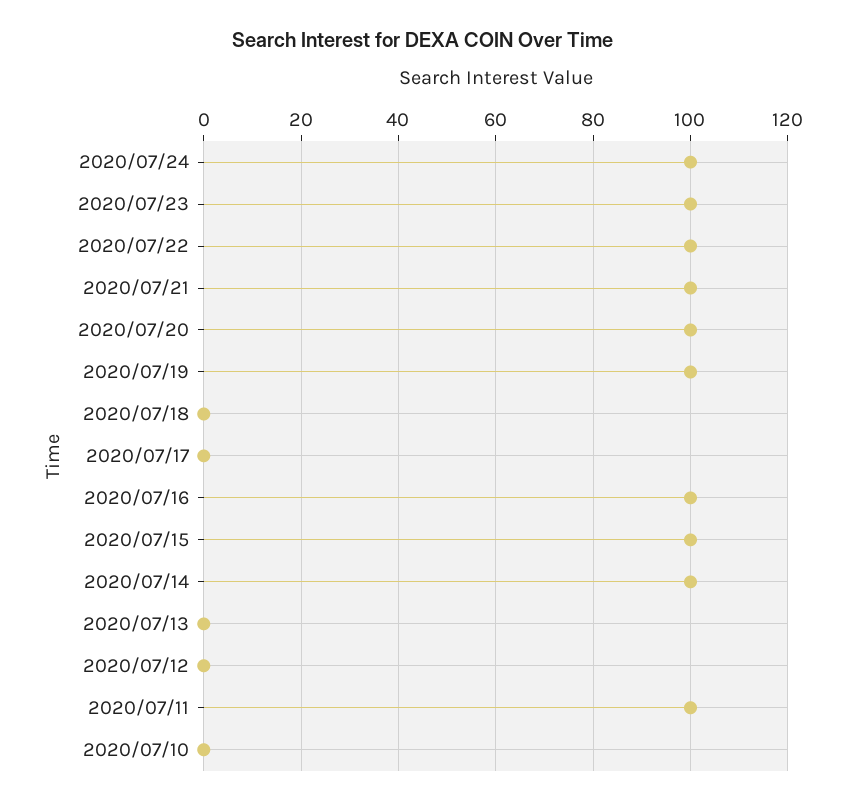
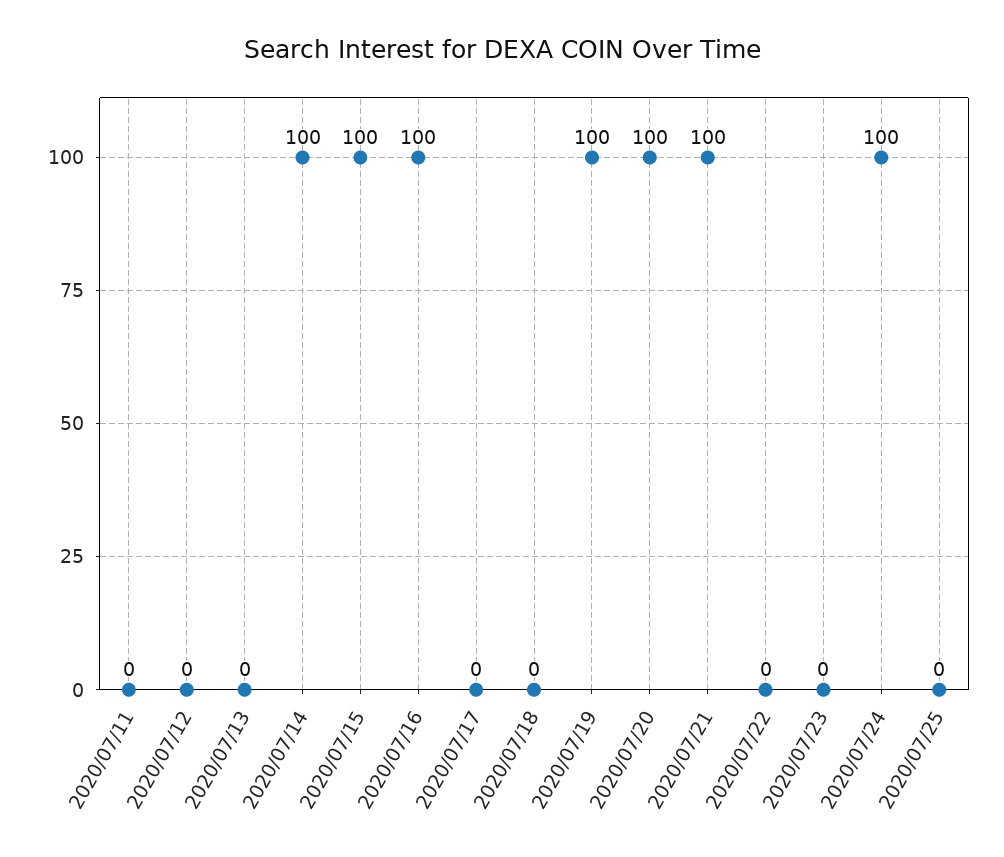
2020/07/23: 100 -> 0
2020/07/22: 100 -> 0
2020/07/11: 100 -> 0
2020/07/10: 0 -> none
2020/07/25: none -> 0

